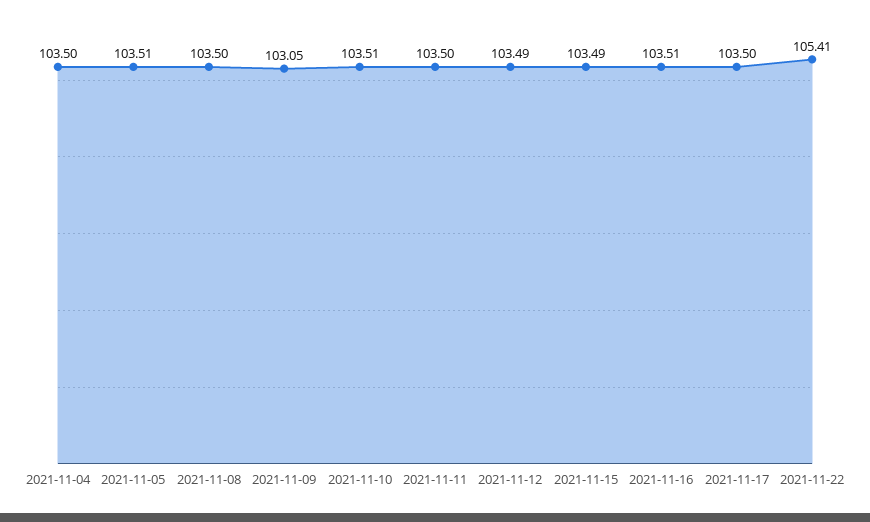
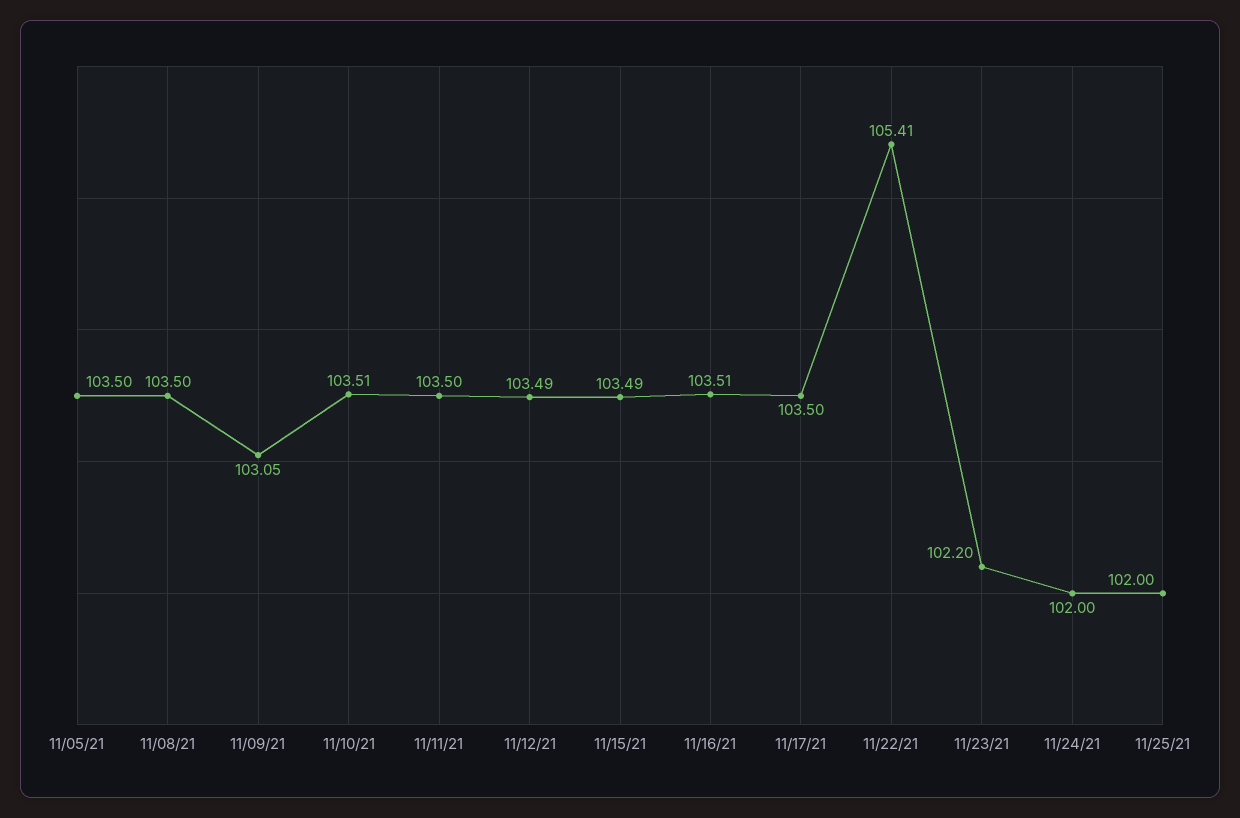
2021-11-04: 103.5 -> none
2021-11-05: 103.51 -> 103.5
11/23/21: none -> 102.2
11/24/21: none -> 102
11/25/21: none -> 102

